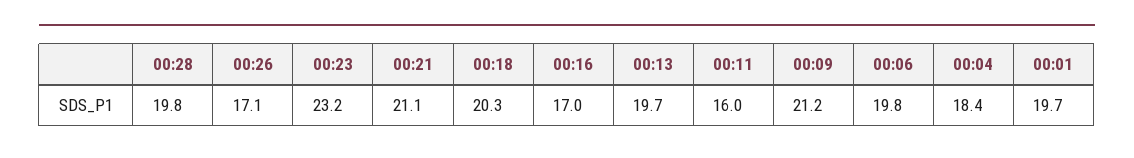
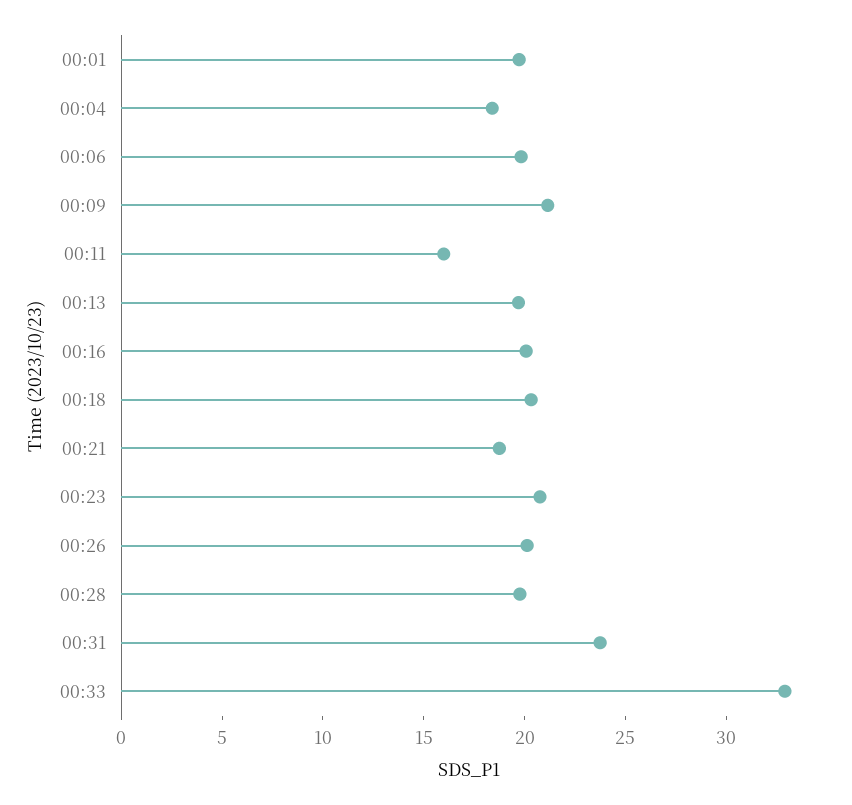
00:26: 17.1 -> 20
00:23: 23.2 -> 21
00:21: 21.1 -> 19
00:16: 17 -> 20
00:31: none -> 24
00:33: none -> 33

